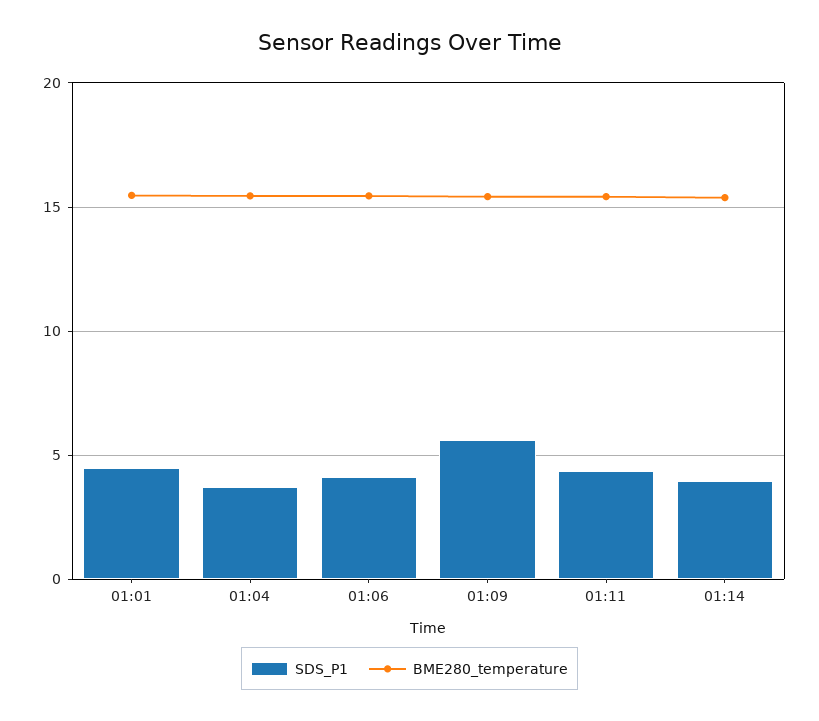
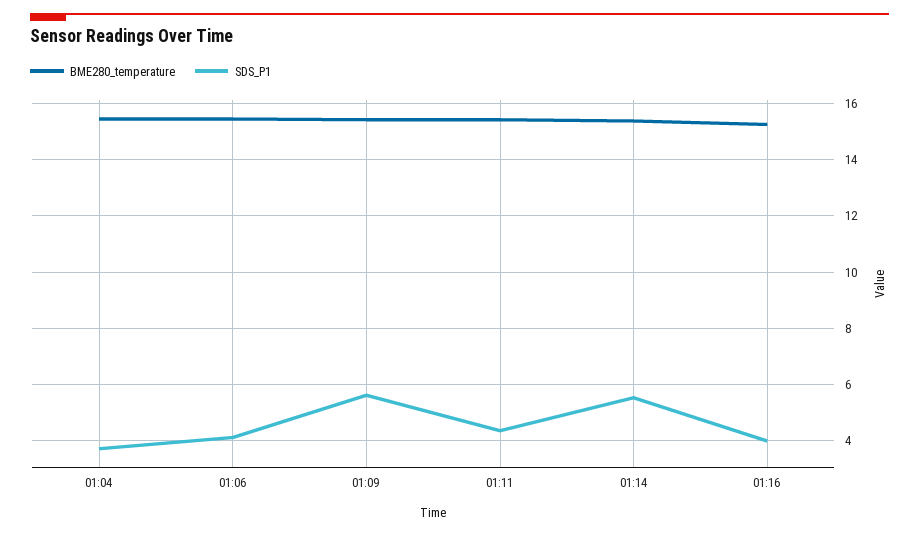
SDS_P1, 01:01: 4.5 -> none
BME280_temperature, 01:01: 15.5 -> none
SDS_P1, 01:14: 4 -> 5.5
BME280_temperature, 01:16: none -> 15.25
SDS_P1, 01:16: none -> 4

